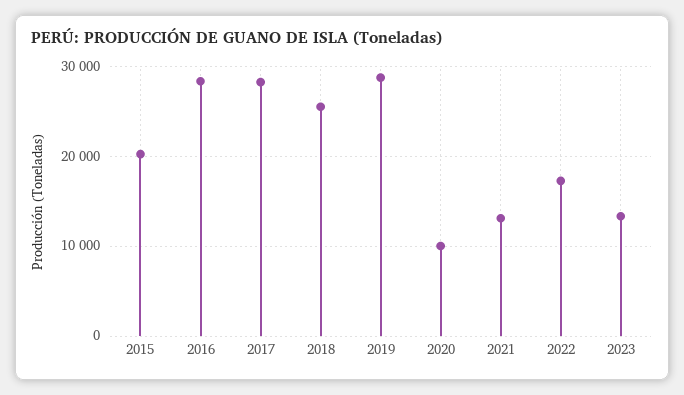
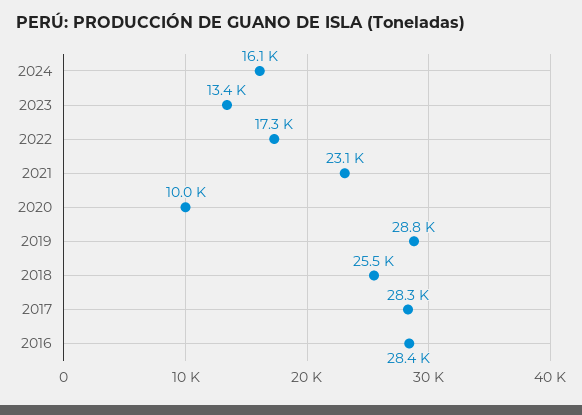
2015: 20000 -> none
2021: 13000 -> 23100
2024: none -> 16100

